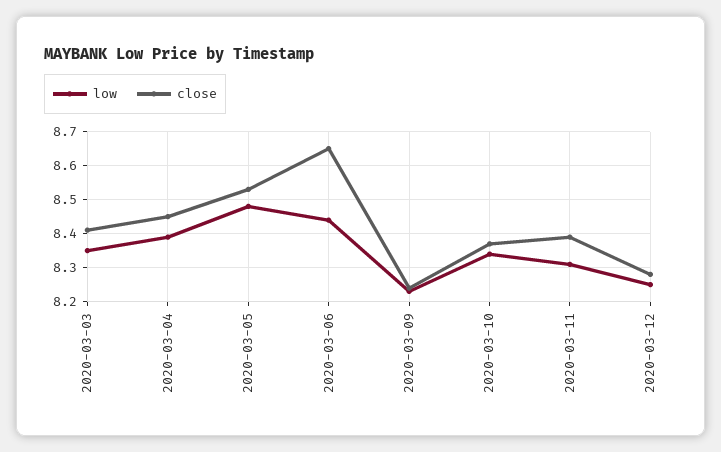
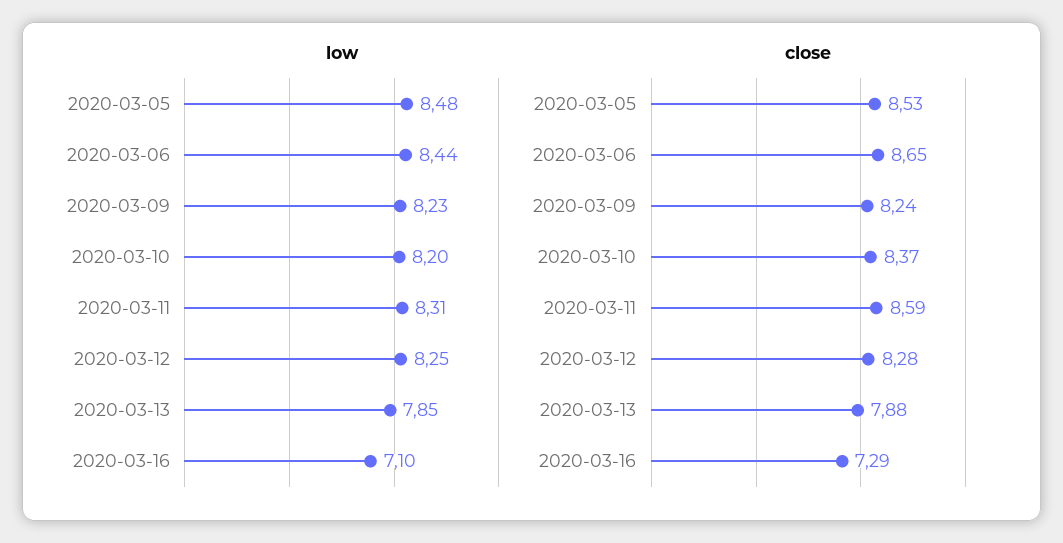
low, 2020-03-03: 8.35 -> none
close, 2020-03-03: 8.4 -> none
low, 2020-03-04: 8.4 -> none
close, 2020-03-04: 8.45 -> none
low, 2020-03-10: 8.35 -> 8.2
close, 2020-03-11: 8.4 -> 8.59
low, 2020-03-13: none -> 7.85
low, 2020-03-16: none -> 7.1
close, 2020-03-13: none -> 7.88
close, 2020-03-16: none -> 7.29

